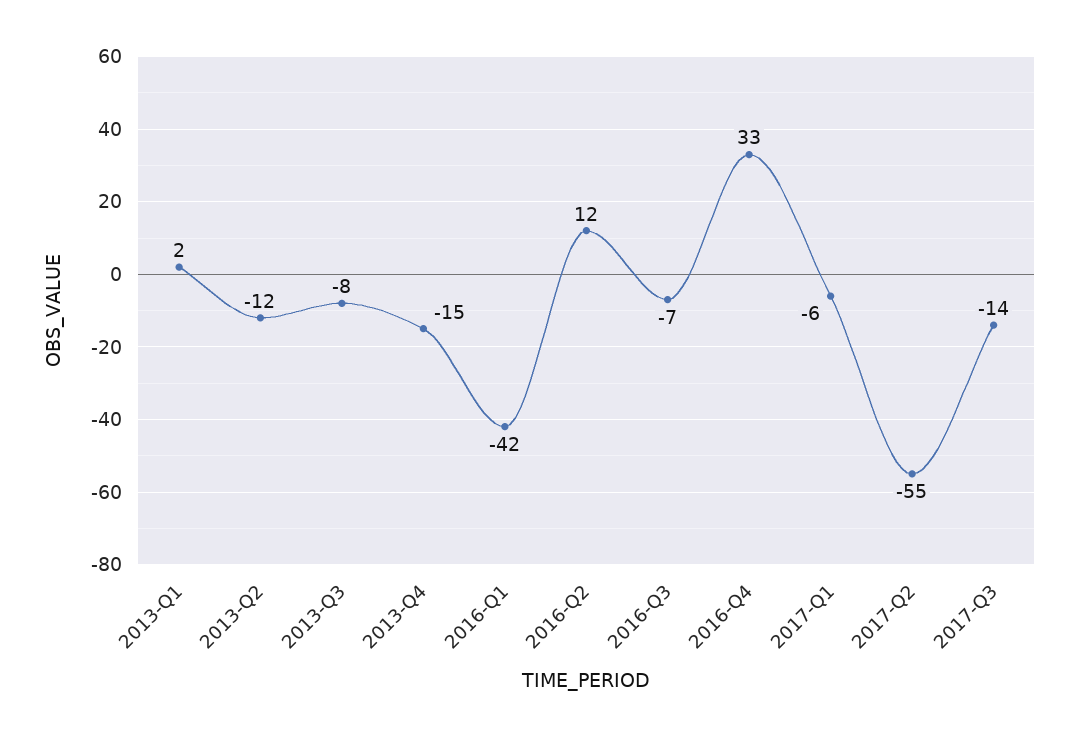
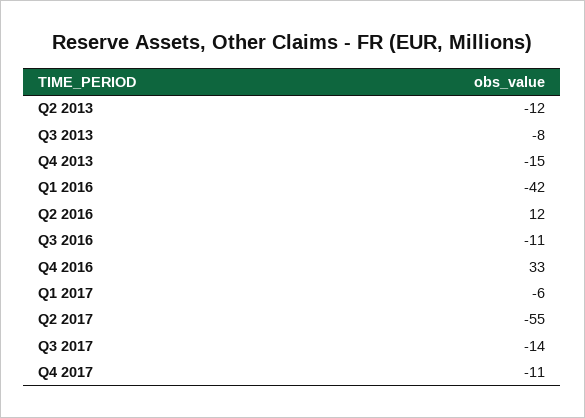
2013-Q1: 2 -> none
2016-Q3: -7 -> -11
Q4 2017: none -> -11

